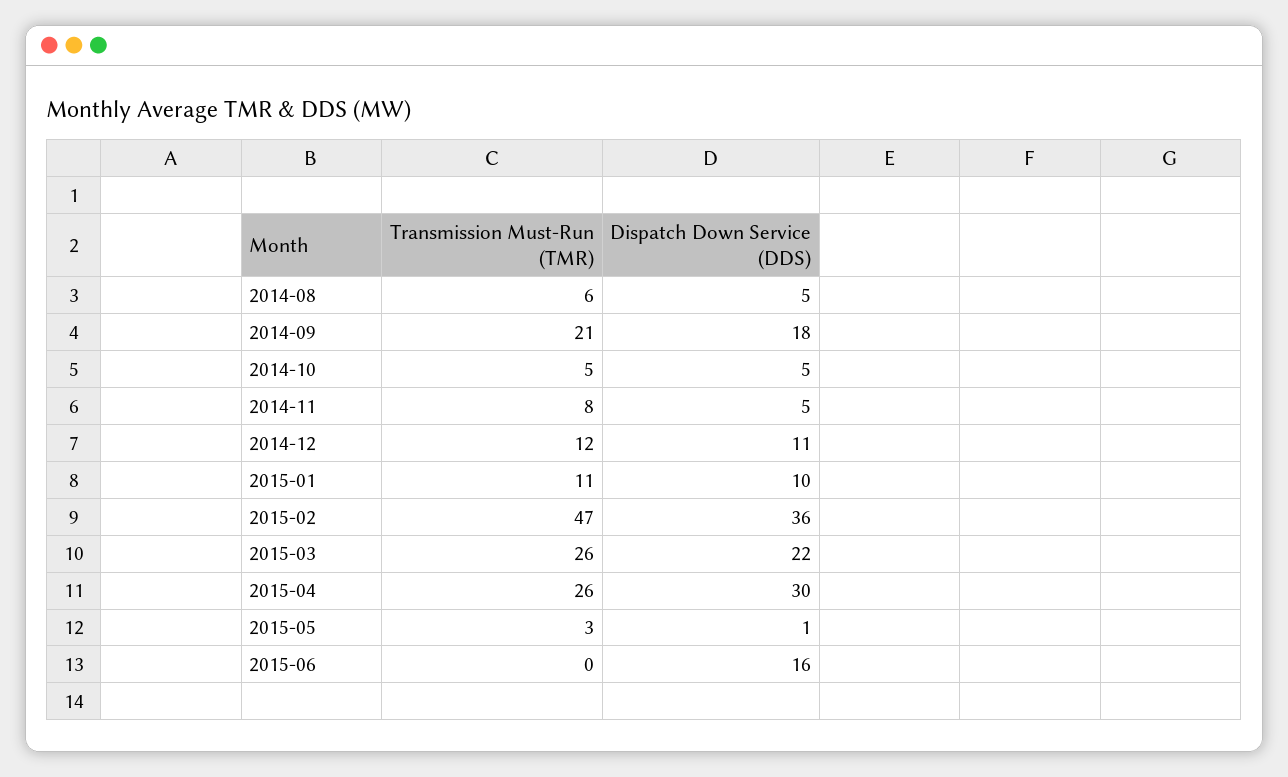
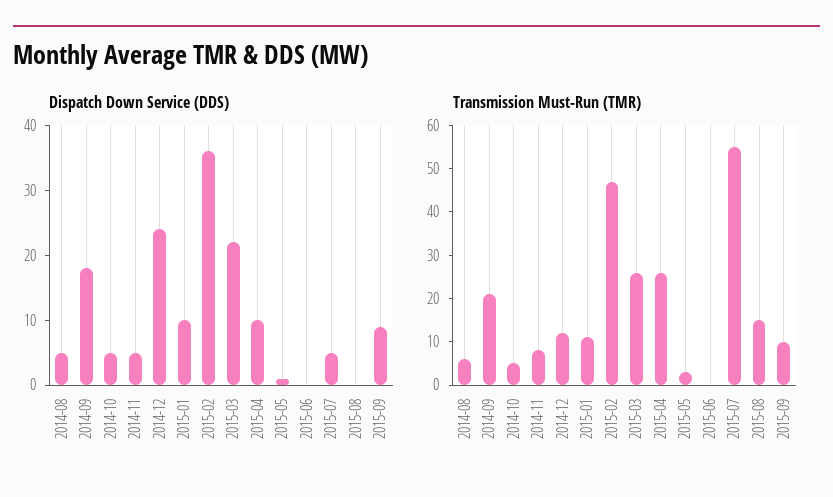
Dispatch Down Service (DDS), 2014-12: 11 -> 25
Dispatch Down Service (DDS), 2015-04: 30 -> 10
Dispatch Down Service (DDS), 2015-06: 16 -> 0
Dispatch Down Service (DDS), 2015-07: none -> 5
Dispatch Down Service (DDS), 2015-08: none -> 0
Dispatch Down Service (DDS), 2015-09: none -> 10
Transmission Must-Run (TMR), 2015-07: none -> 55
Transmission Must-Run (TMR), 2015-08: none -> 15
Transmission Must-Run (TMR), 2015-09: none -> 10

